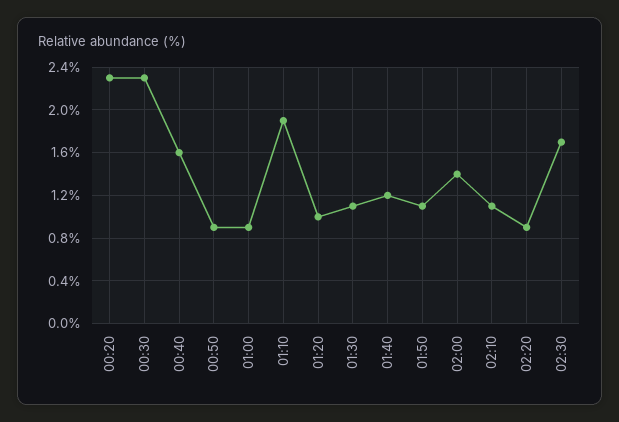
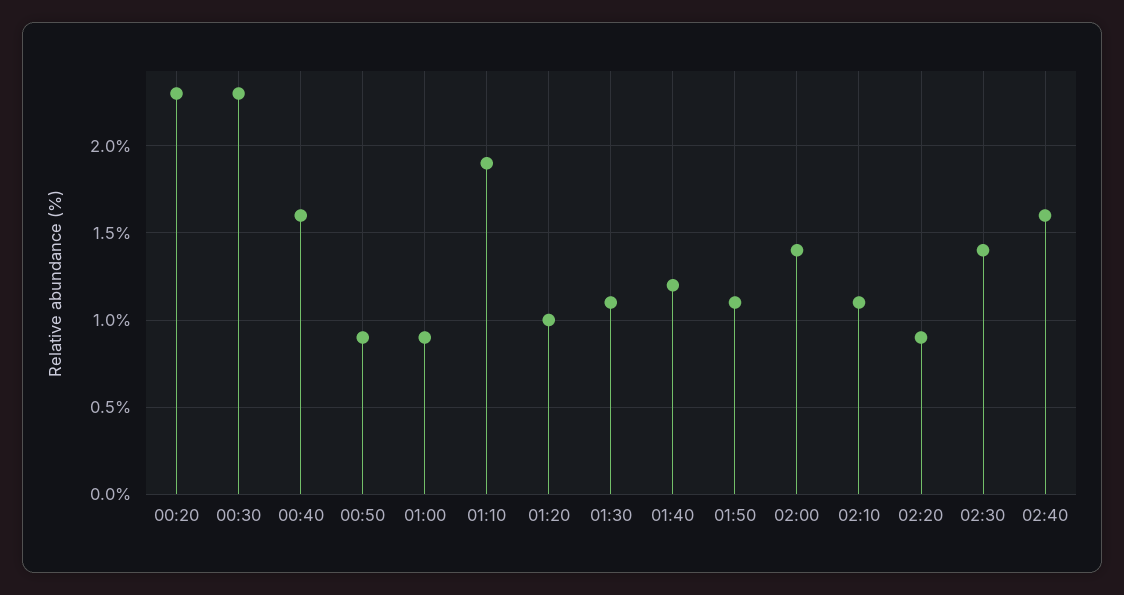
02:30: 1.7 -> 1.4
02:40: none -> 1.6

